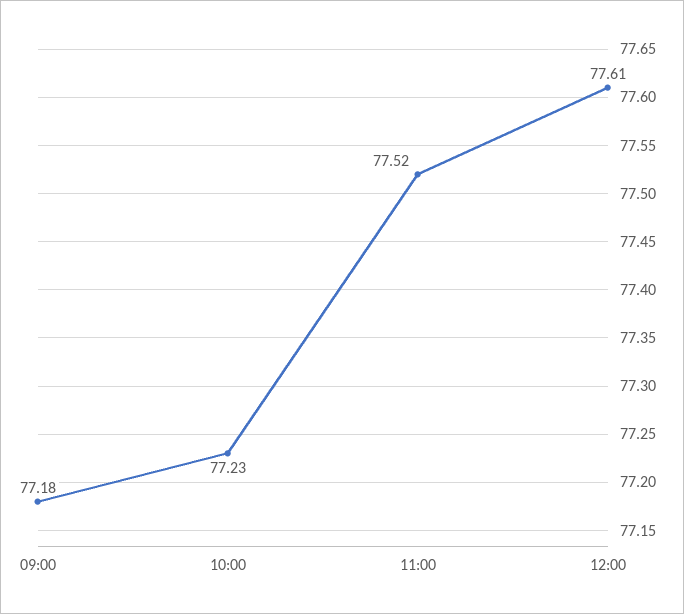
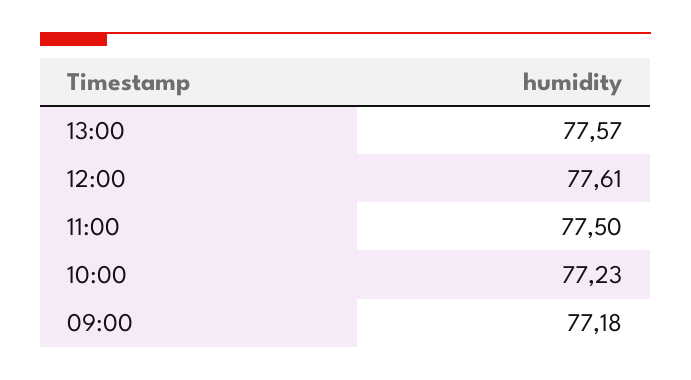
11:00: 77.52 -> 77.5
13:00: none -> 77.57

